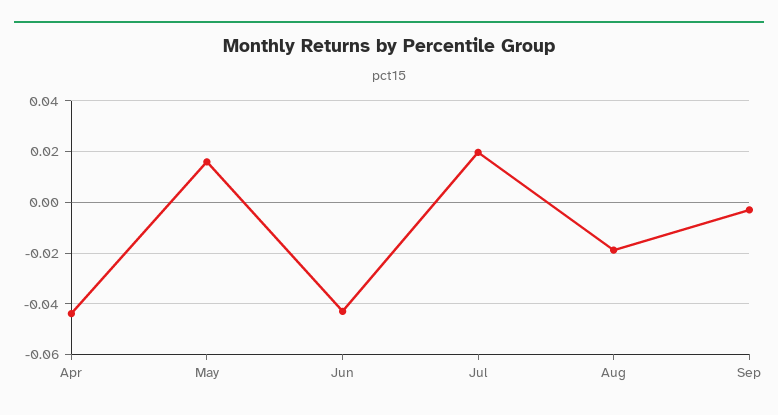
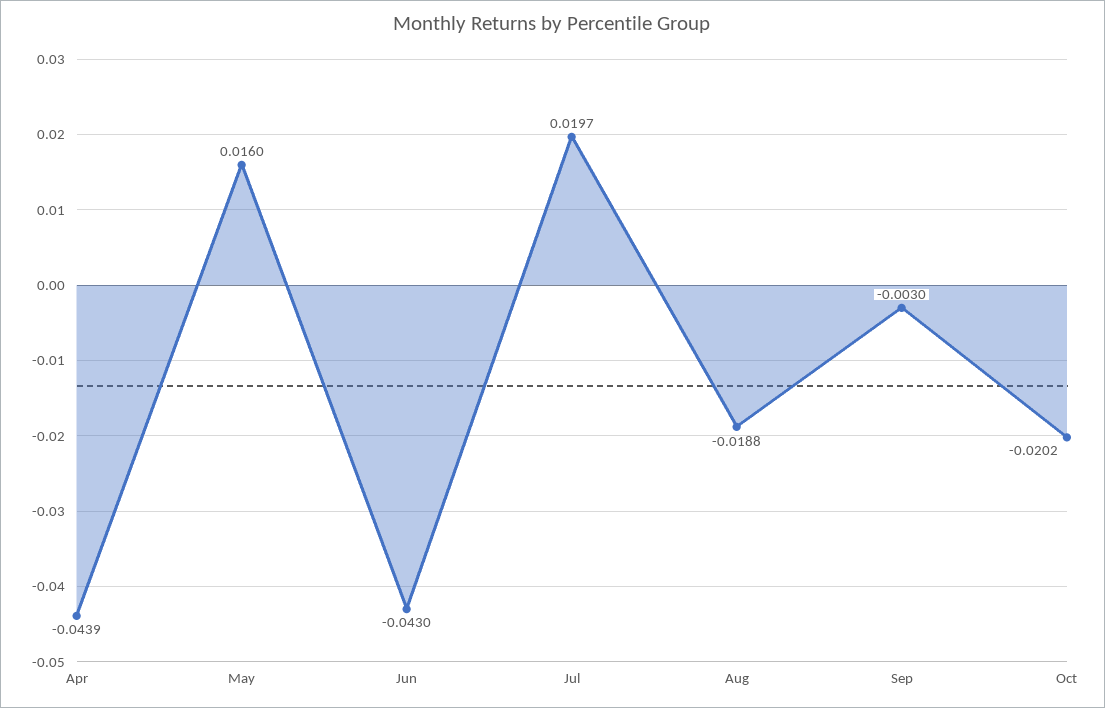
Oct: none -> -0.0202

